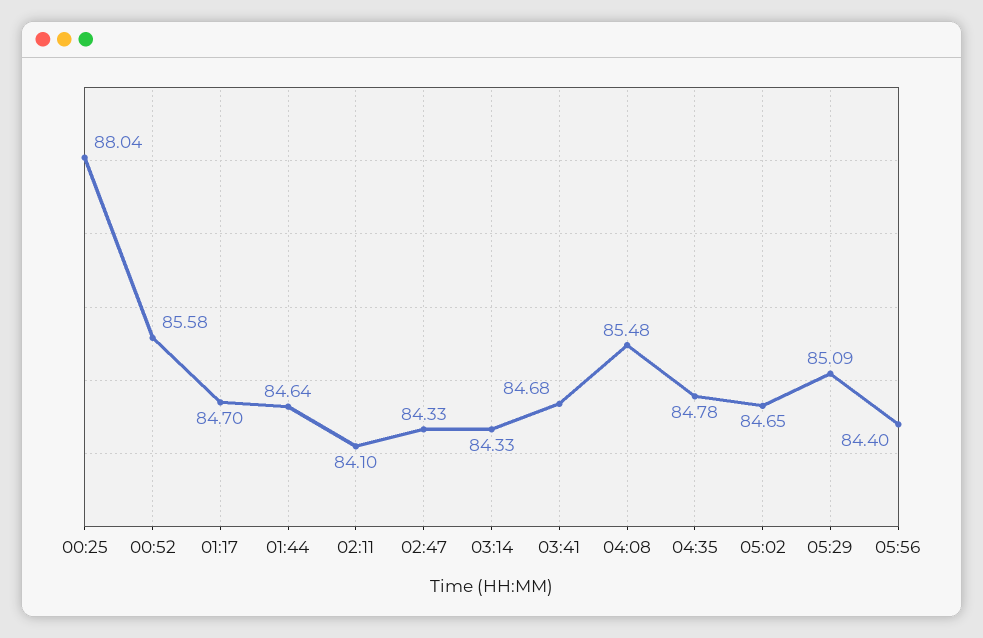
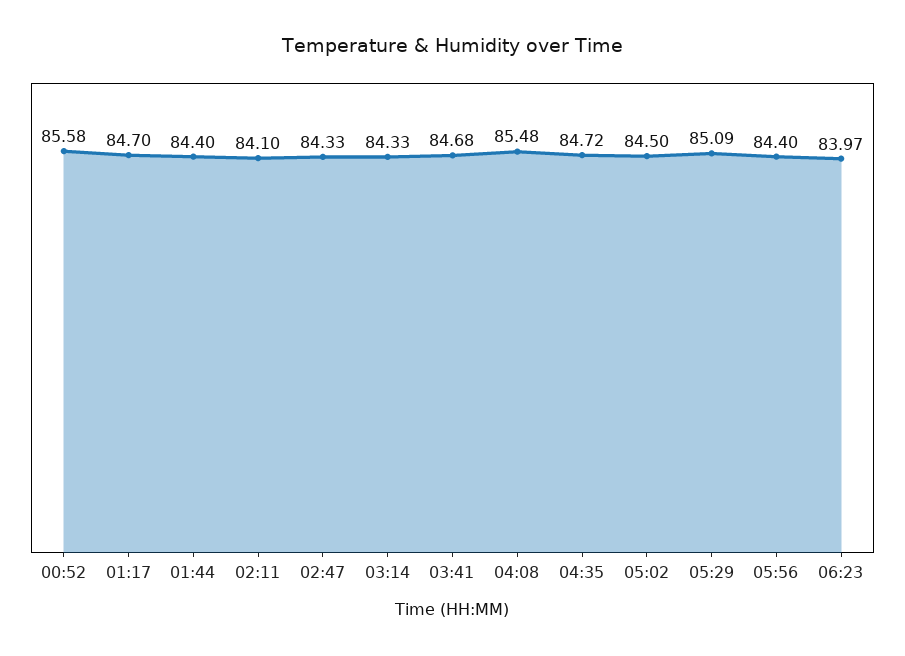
00:25: 88.04 -> none
01:44: 84.64 -> 84.4
04:35: 84.78 -> 84.72
05:02: 84.65 -> 84.5
06:23: none -> 83.97

